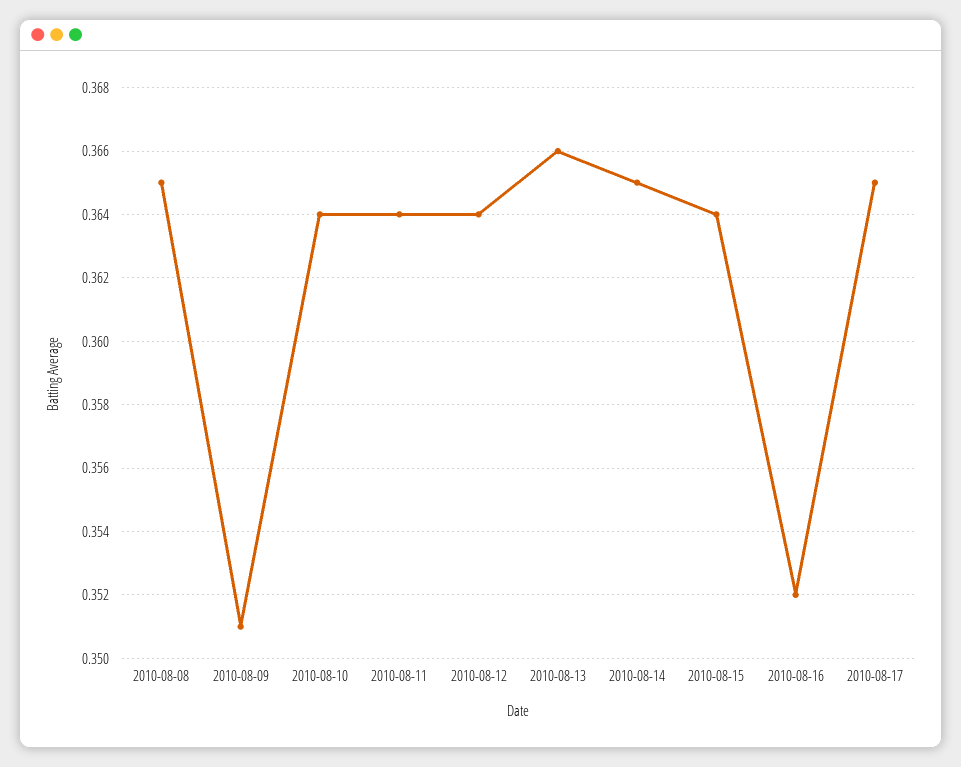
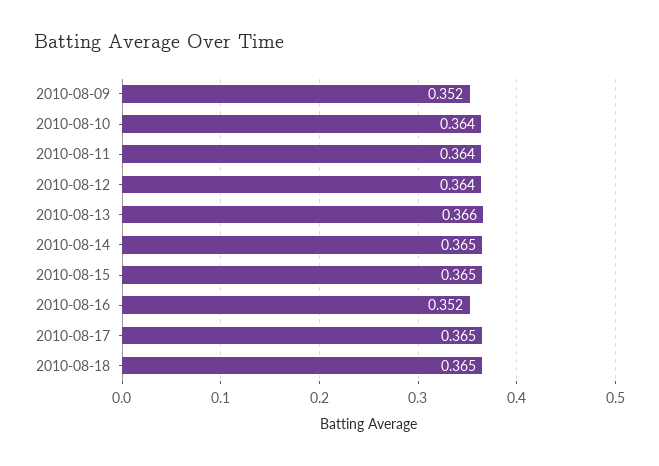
2010-08-08: 0.365 -> none
2010-08-09: 0.351 -> 0.352
2010-08-15: 0.364 -> 0.365
2010-08-18: none -> 0.365

